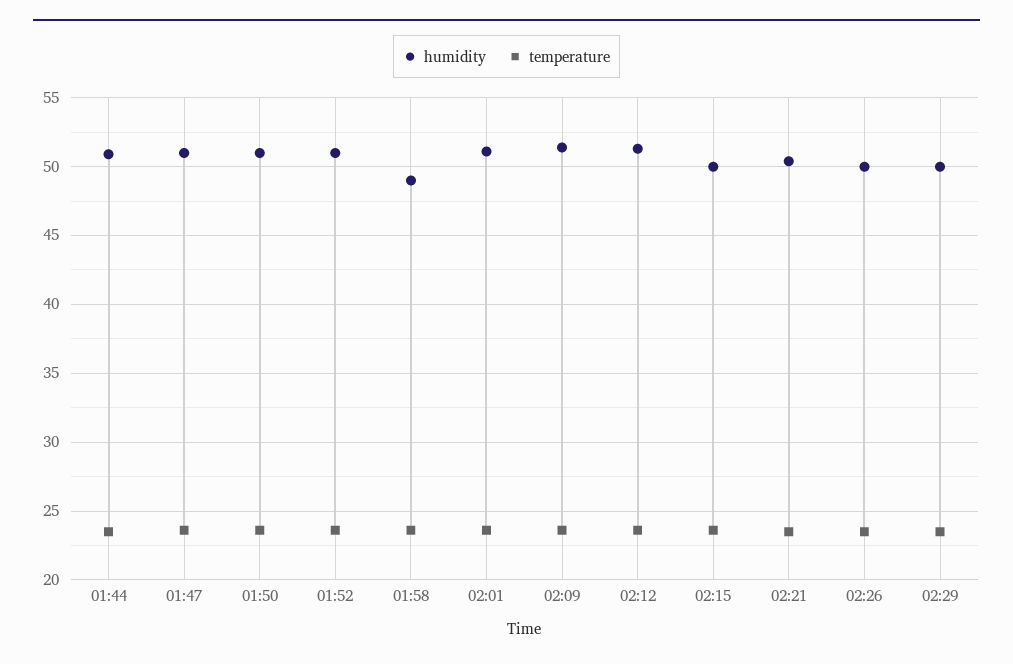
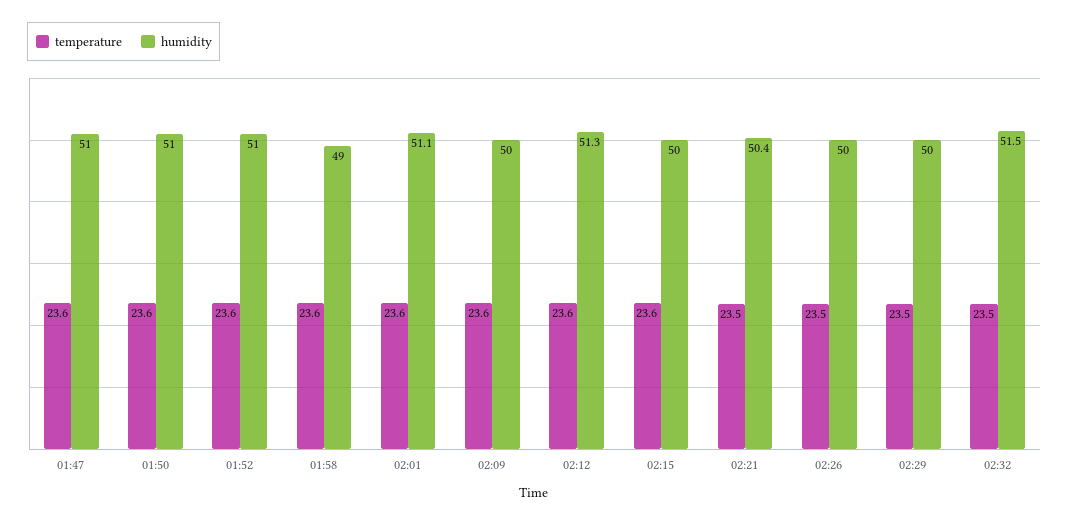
humidity, 01:44: 51 -> none
temperature, 01:44: 23.5 -> none
humidity, 02:09: 51.5 -> 50
temperature, 02:32: none -> 23.5
humidity, 02:32: none -> 51.5

